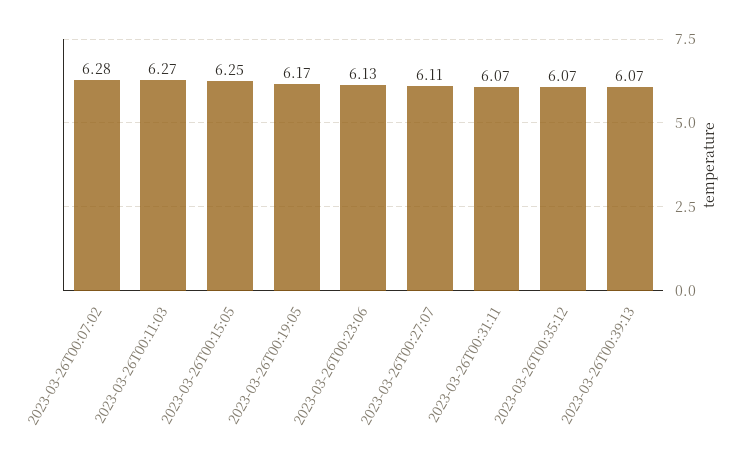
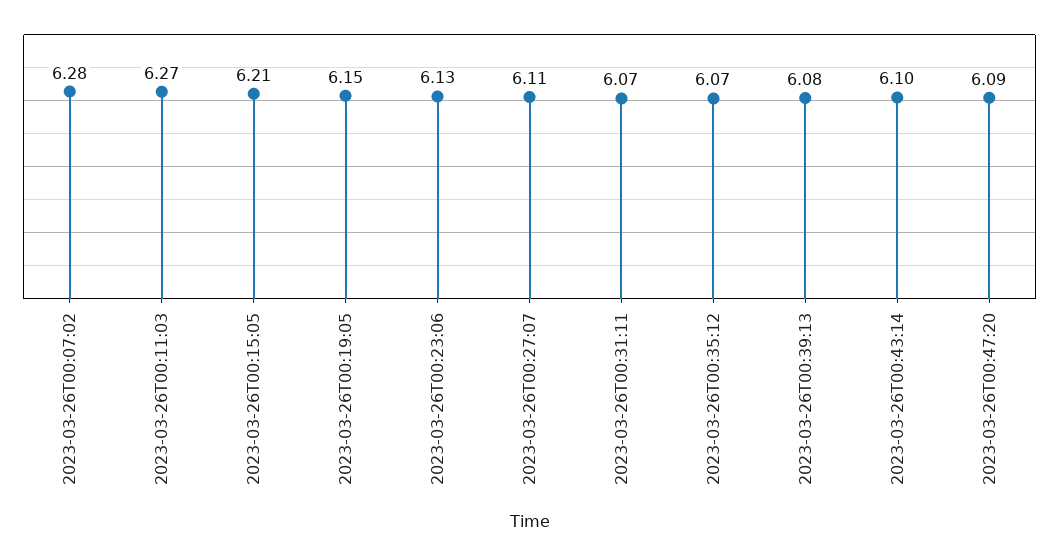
2023-03-26T00:15:05: 6.25 -> 6.21
2023-03-26T00:19:05: 6.17 -> 6.15
2023-03-26T00:39:13: 6.07 -> 6.08
2023-03-26T00:43:14: none -> 6.1
2023-03-26T00:47:20: none -> 6.09

